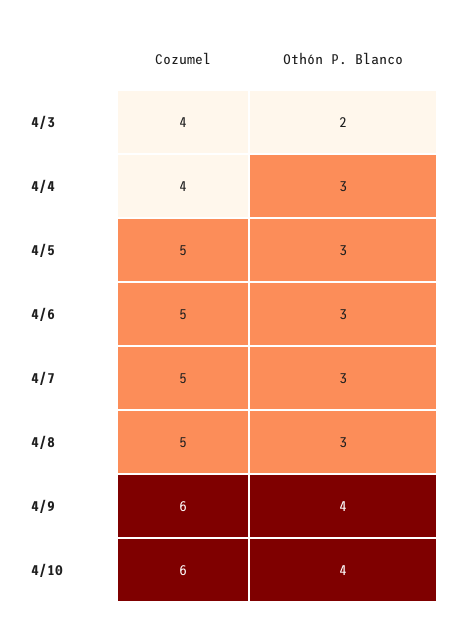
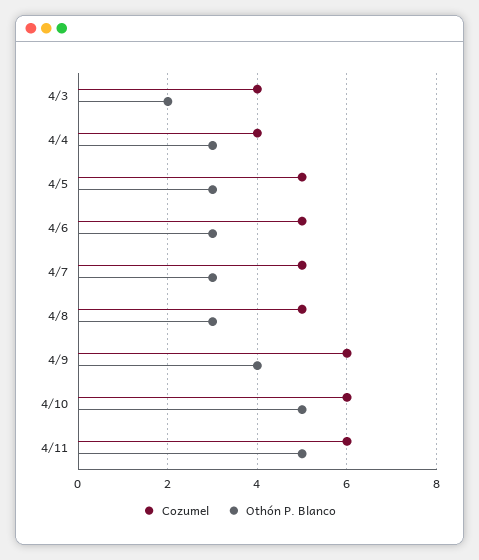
Othón P. Blanco, 4/10: 4 -> 5
Cozumel, 4/11: none -> 6
Othón P. Blanco, 4/11: none -> 5

